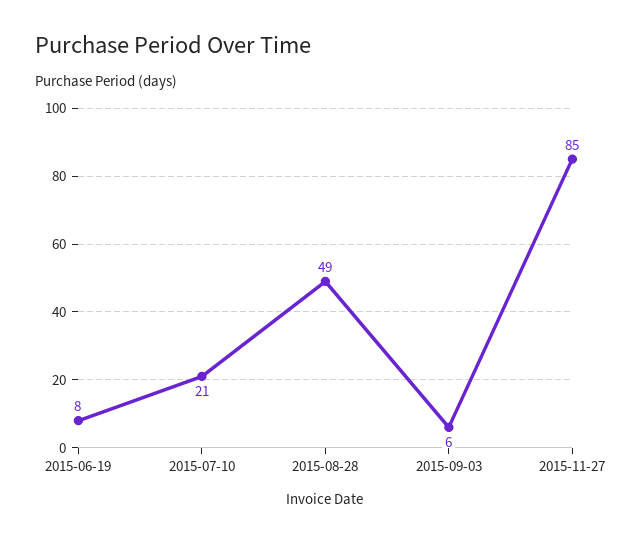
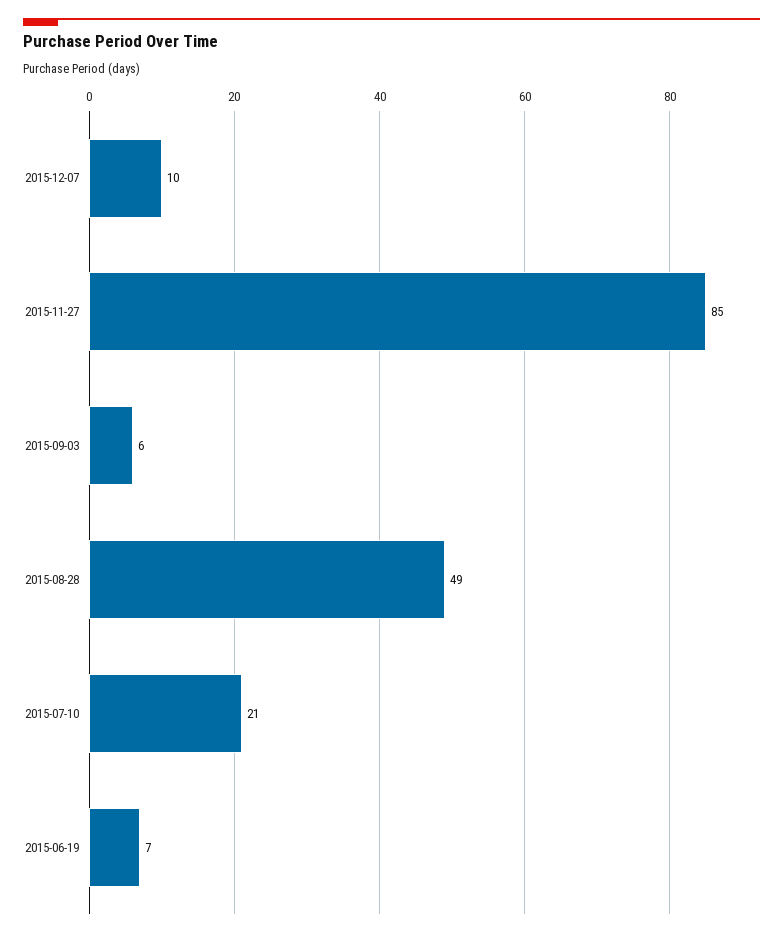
2015-06-19: 8 -> 7
2015-12-07: none -> 10

